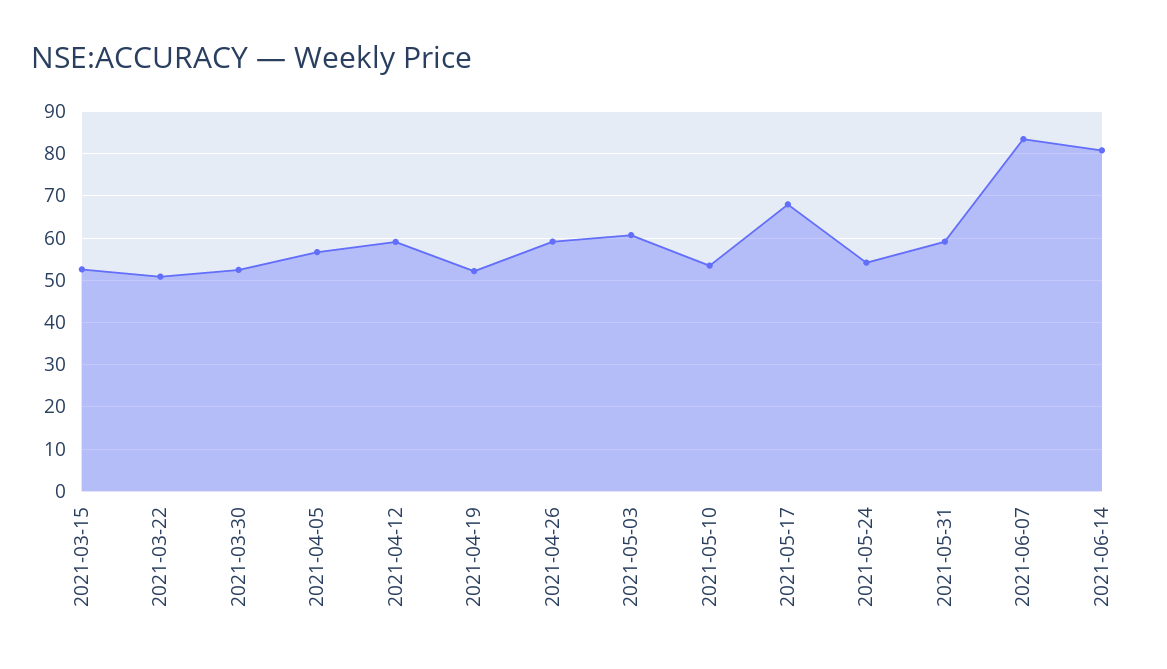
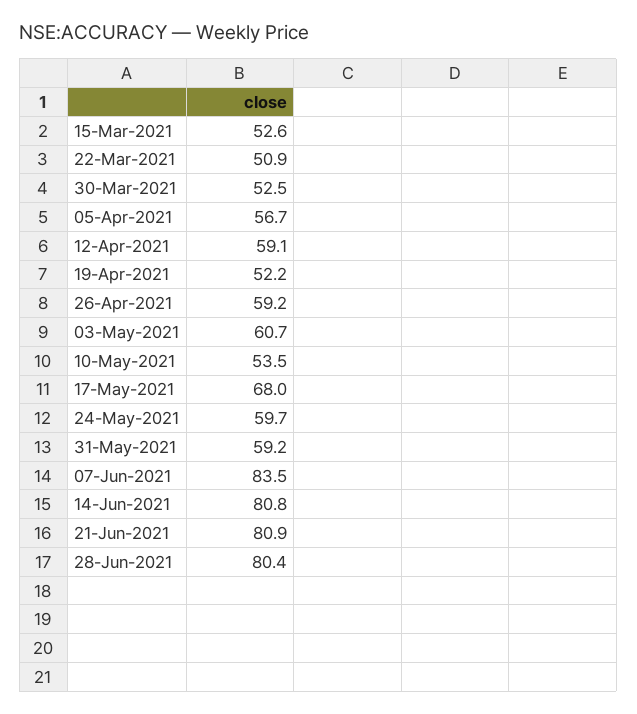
2021-05-24: 54 -> 59.7
21-Jun-2021: none -> 80.9
28-Jun-2021: none -> 80.4

